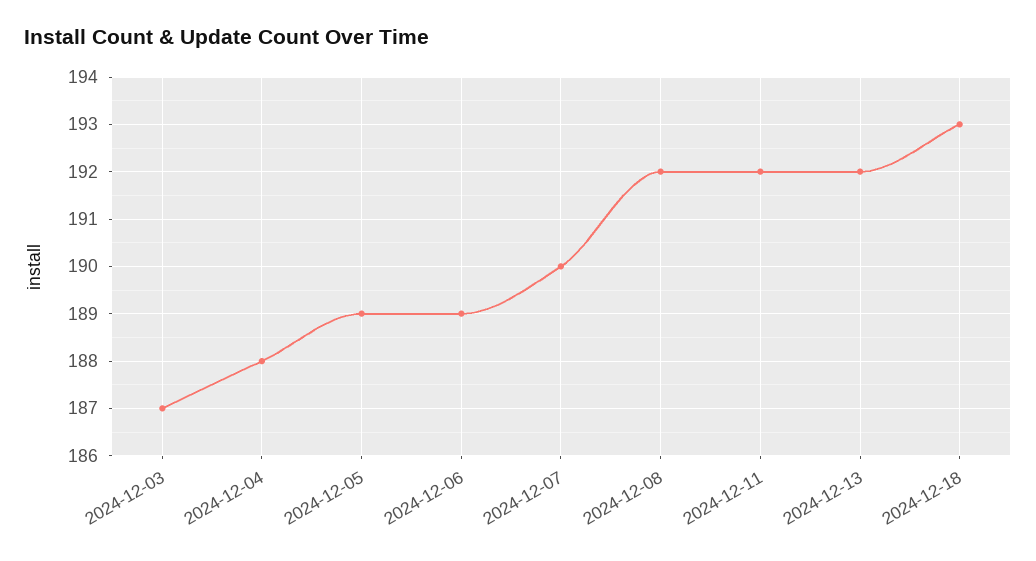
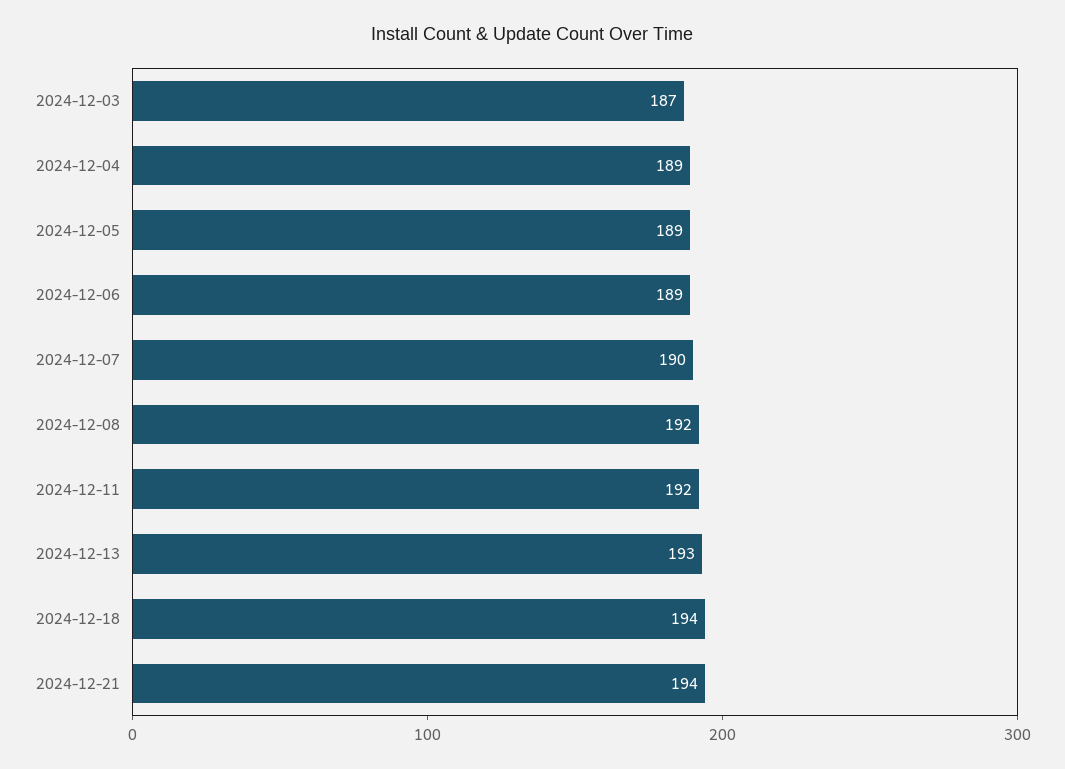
2024-12-04: 188 -> 189
2024-12-13: 192 -> 193
2024-12-18: 193 -> 194
2024-12-21: none -> 194

